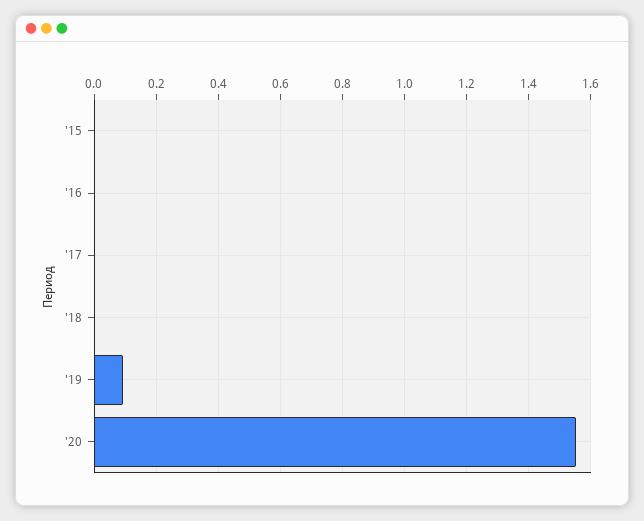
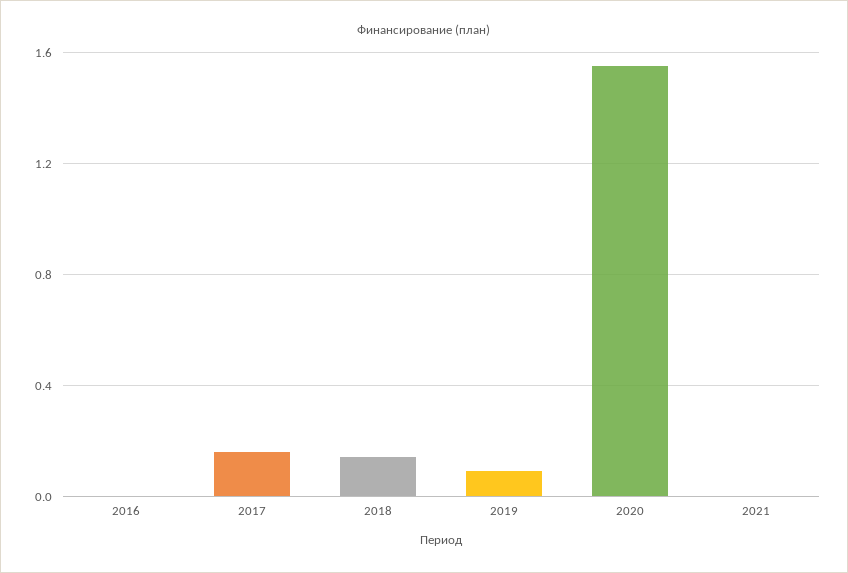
'15: 0 -> none
'17: 0 -> 0.15
'18: 0 -> 0.15
2021: none -> 0

